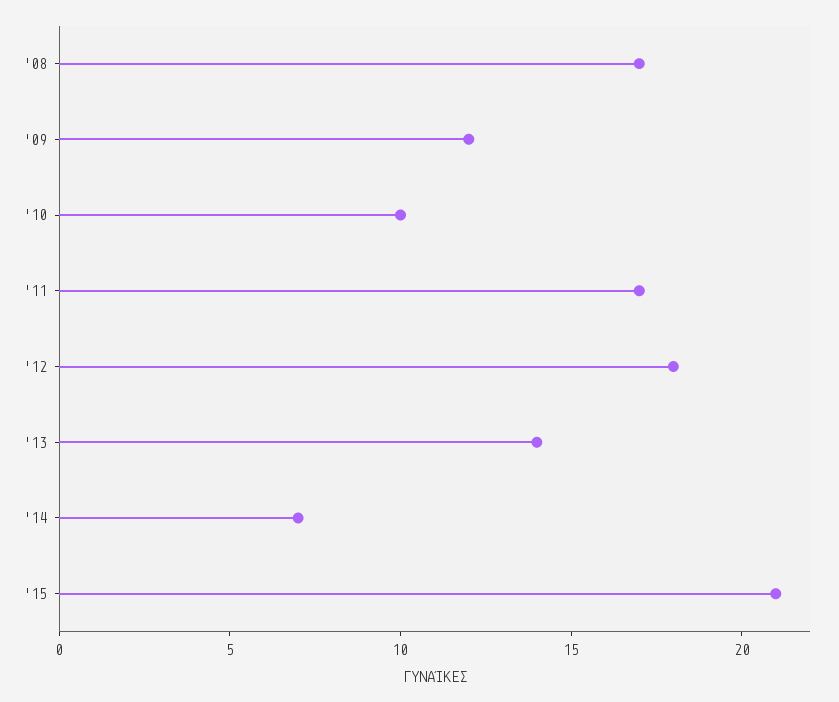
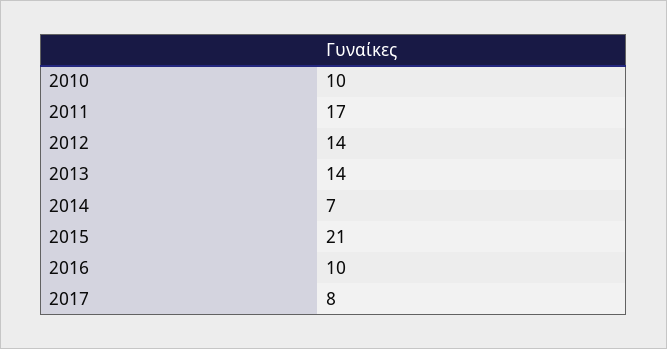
'08: 17 -> none
'09: 12 -> none
'12: 18 -> 14
2016: none -> 10
2017: none -> 8

